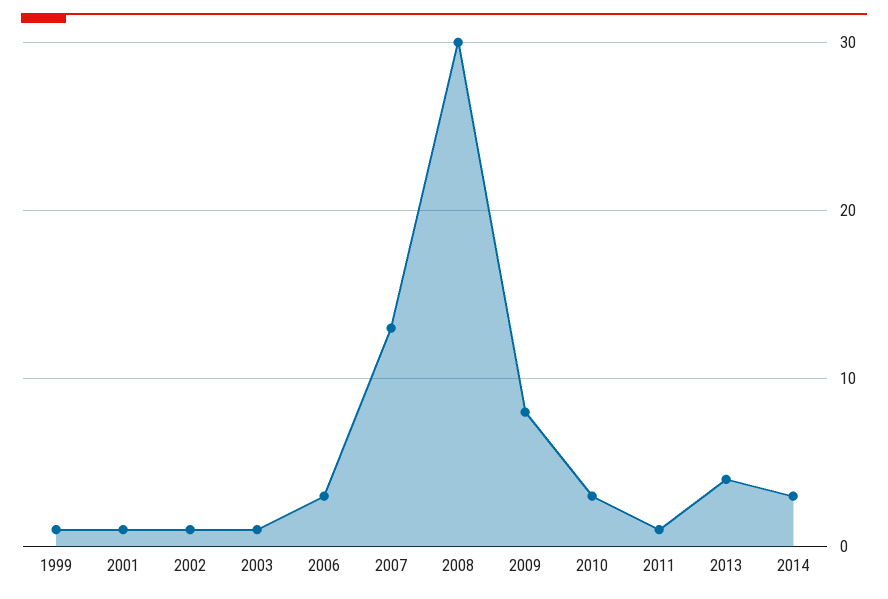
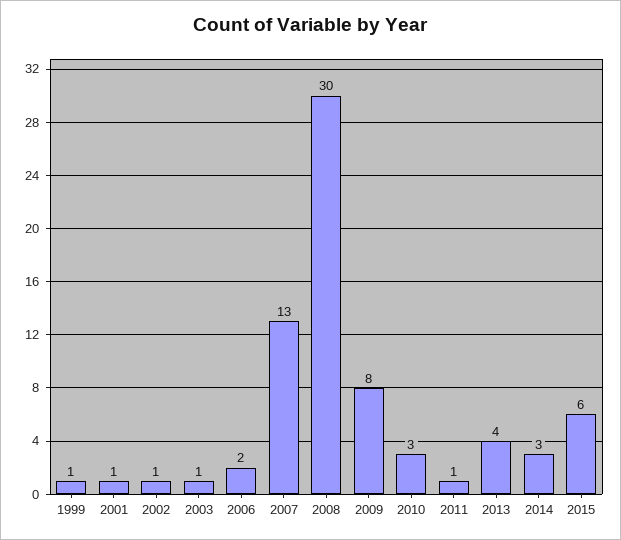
2006: 3 -> 2
2015: none -> 6

